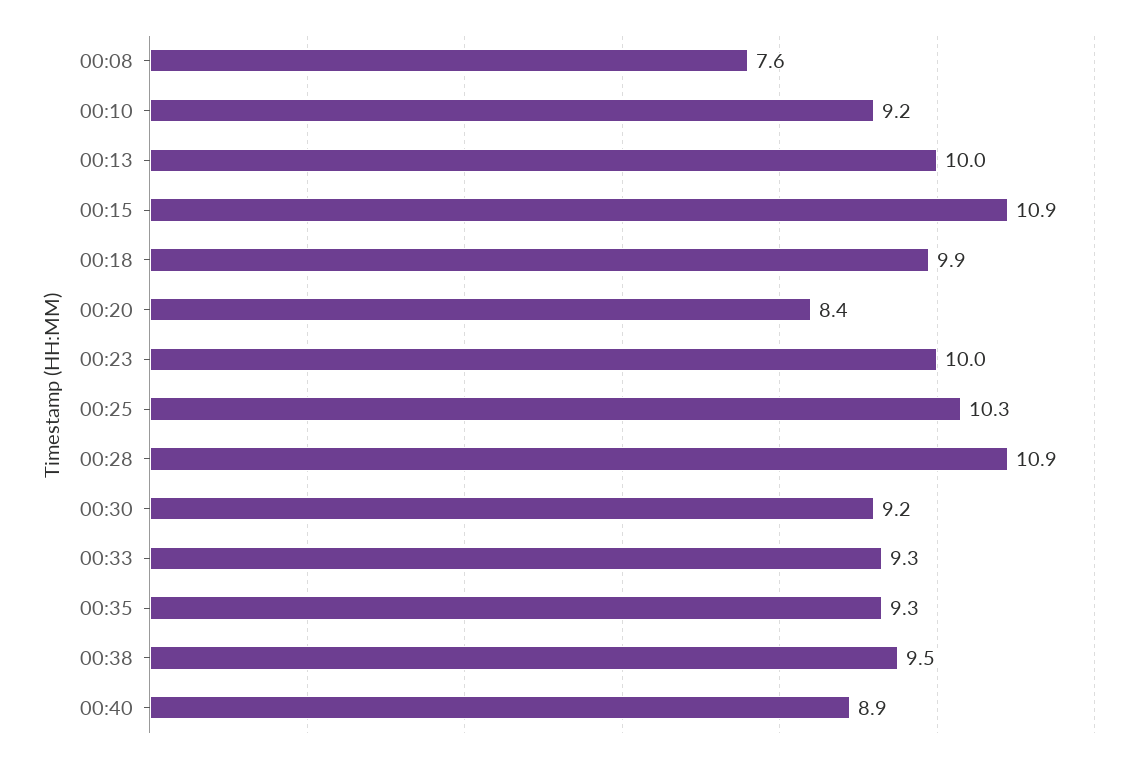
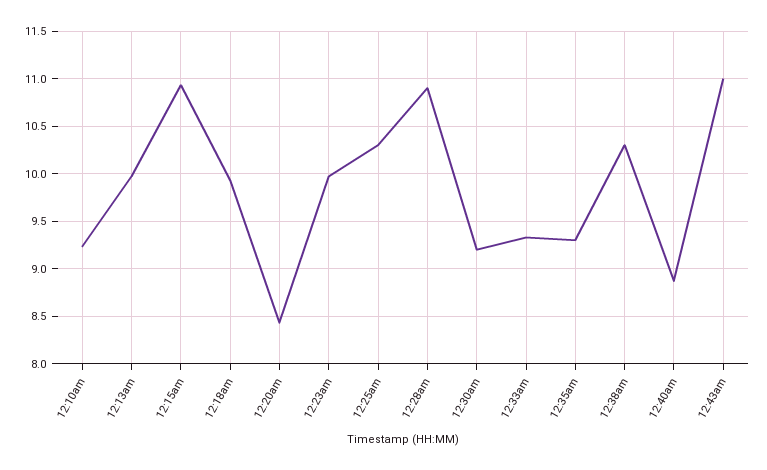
00:08: 7.6 -> none
00:38: 9.5 -> 10.3
12:43am: none -> 11

